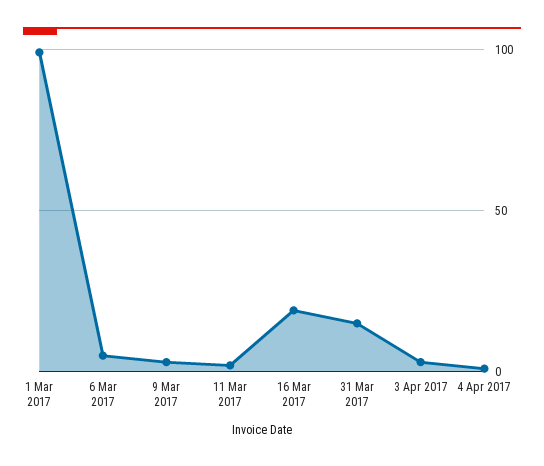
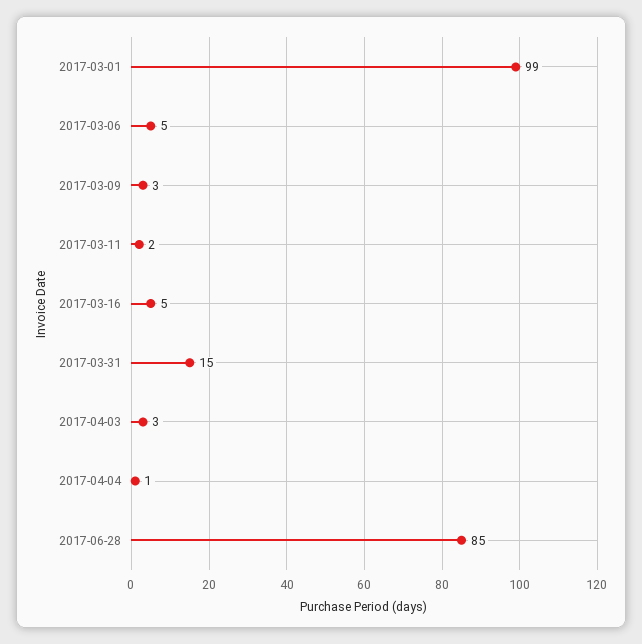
16 Mar 2017: 20 -> 5
2017-06-28: none -> 85

